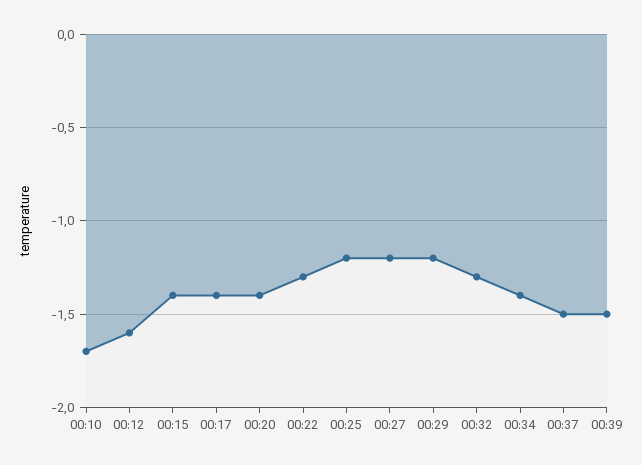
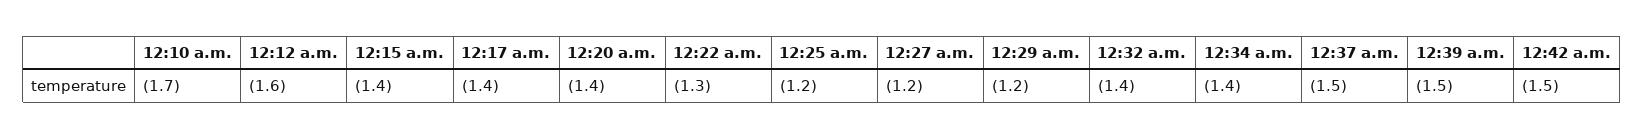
00:32: -1.3 -> -1.4
12:42 a.m.: none -> -1.5

